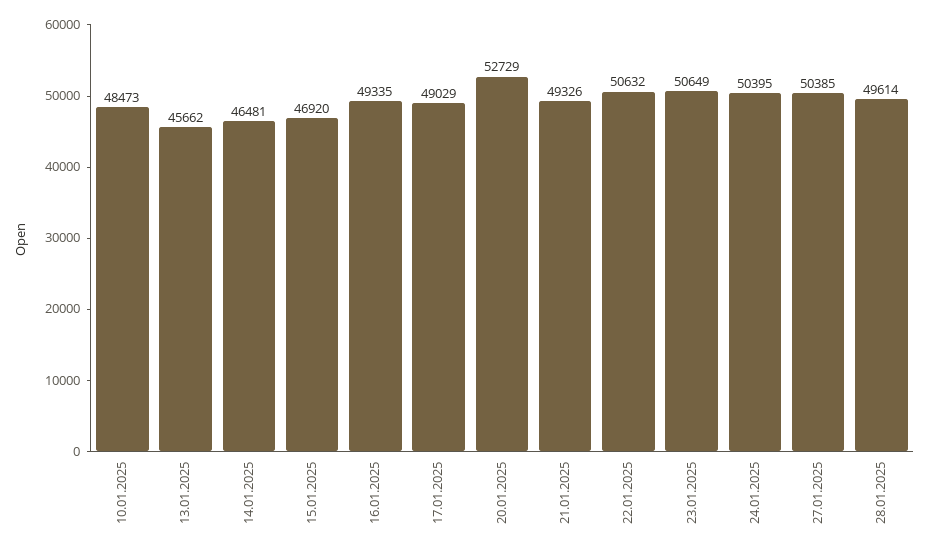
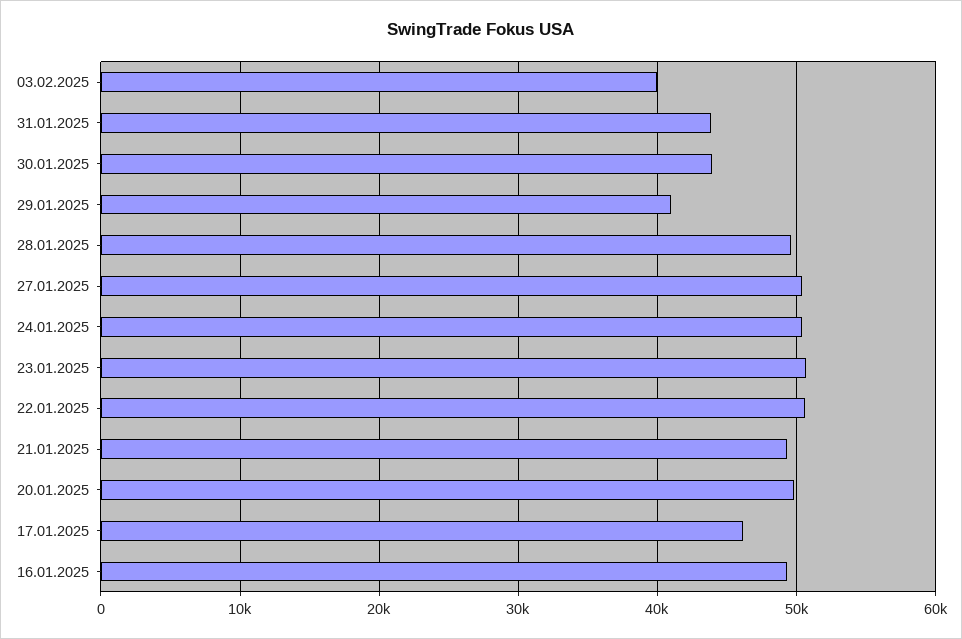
10.01.2025: 48473 -> none
13.01.2025: 45662 -> none
14.01.2025: 46481 -> none
15.01.2025: 46920 -> none
17.01.2025: 49029 -> 46000
20.01.2025: 52729 -> 50000
03.02.2025: none -> 40000
31.01.2025: none -> 44000
30.01.2025: none -> 44000
29.01.2025: none -> 41000

